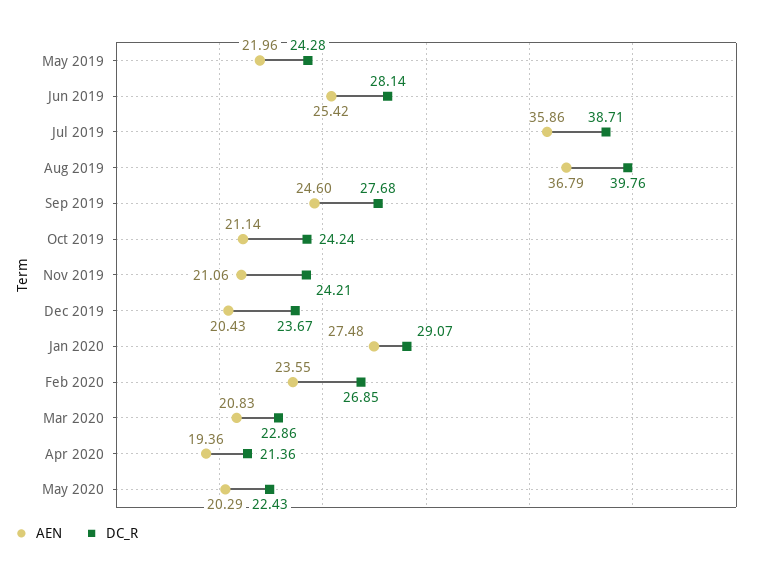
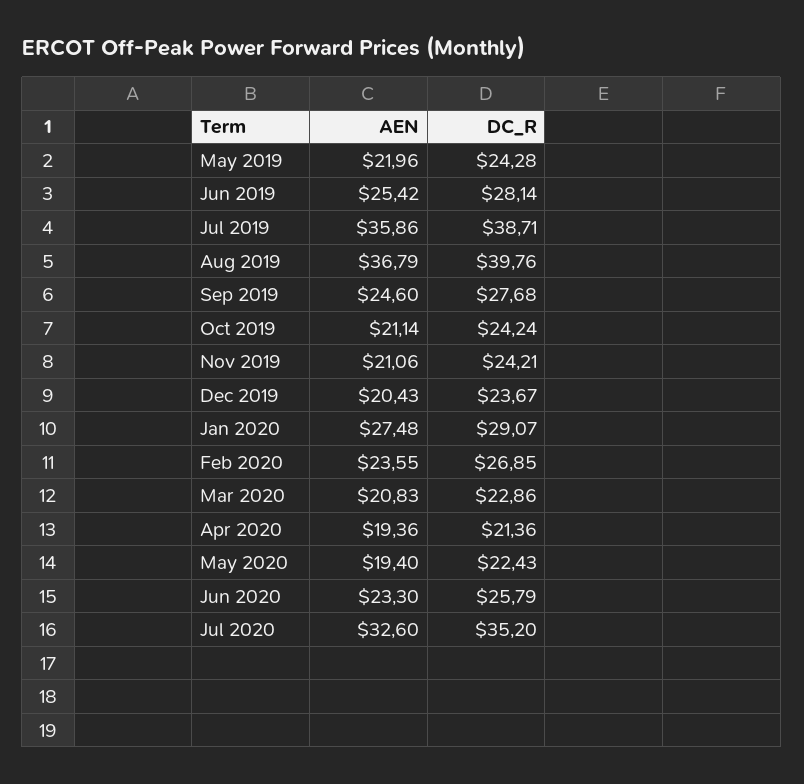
AEN, May 2020: 20.29 -> 19.4
AEN, Jun 2020: none -> 23.3
DC_R, Jun 2020: none -> 25.79
AEN, Jul 2020: none -> 32.6
DC_R, Jul 2020: none -> 35.2

